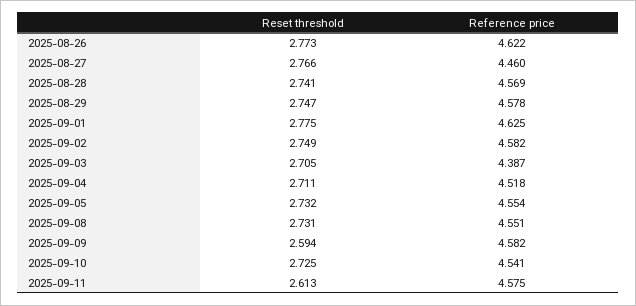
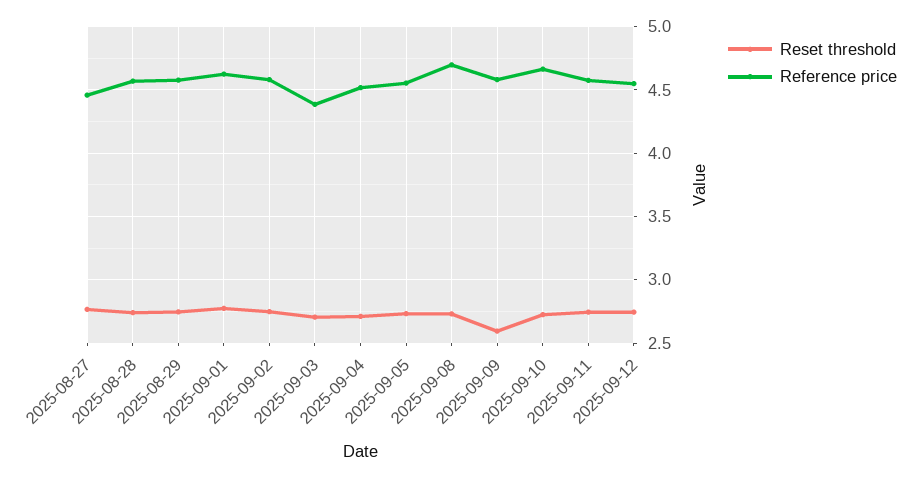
Reset threshold, 2025-08-26: 2.773 -> none
Reference price, 2025-08-26: 4.622 -> none
Reference price, 2025-09-08: 4.551 -> 4.7
Reference price, 2025-09-10: 4.541 -> 4.65
Reset threshold, 2025-09-11: 2.613 -> 2.75
Reset threshold, 2025-09-12: none -> 2.75
Reference price, 2025-09-12: none -> 4.55

